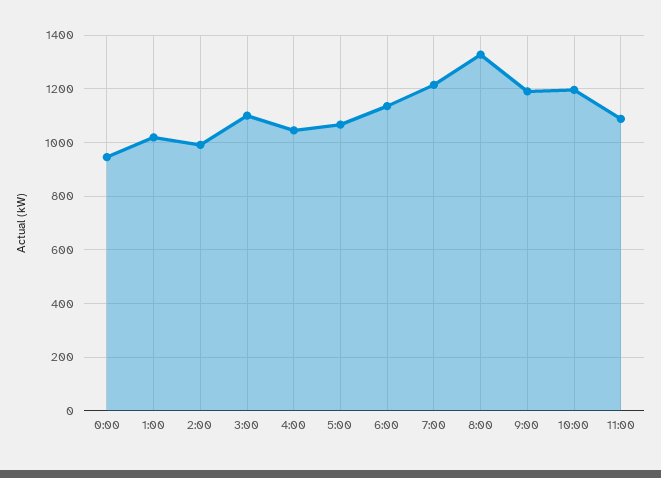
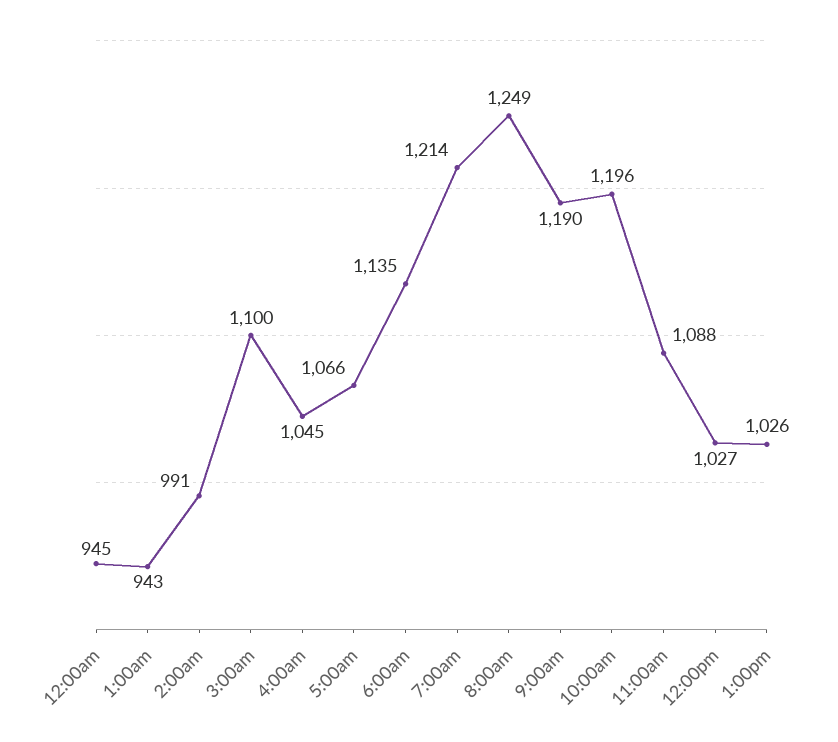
1:00: 1025 -> 943
8:00: 1325 -> 1249
12:00pm: none -> 1027
1:00pm: none -> 1026

